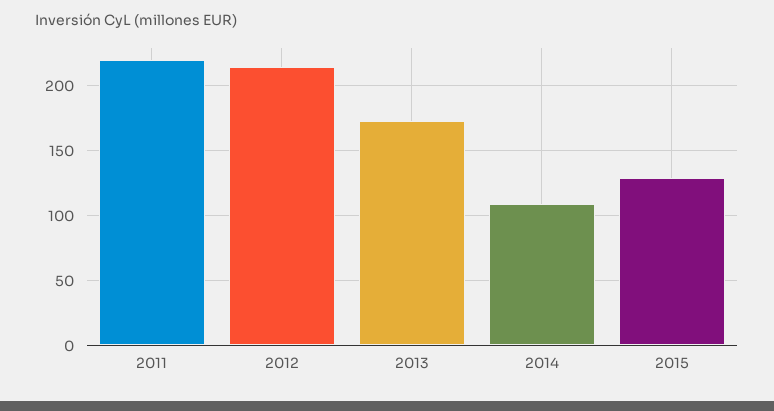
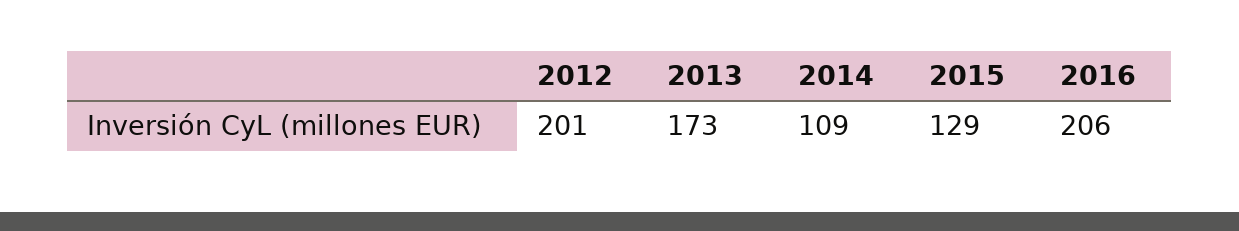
2011: 220 -> none
2012: 215 -> 201
2016: none -> 206

